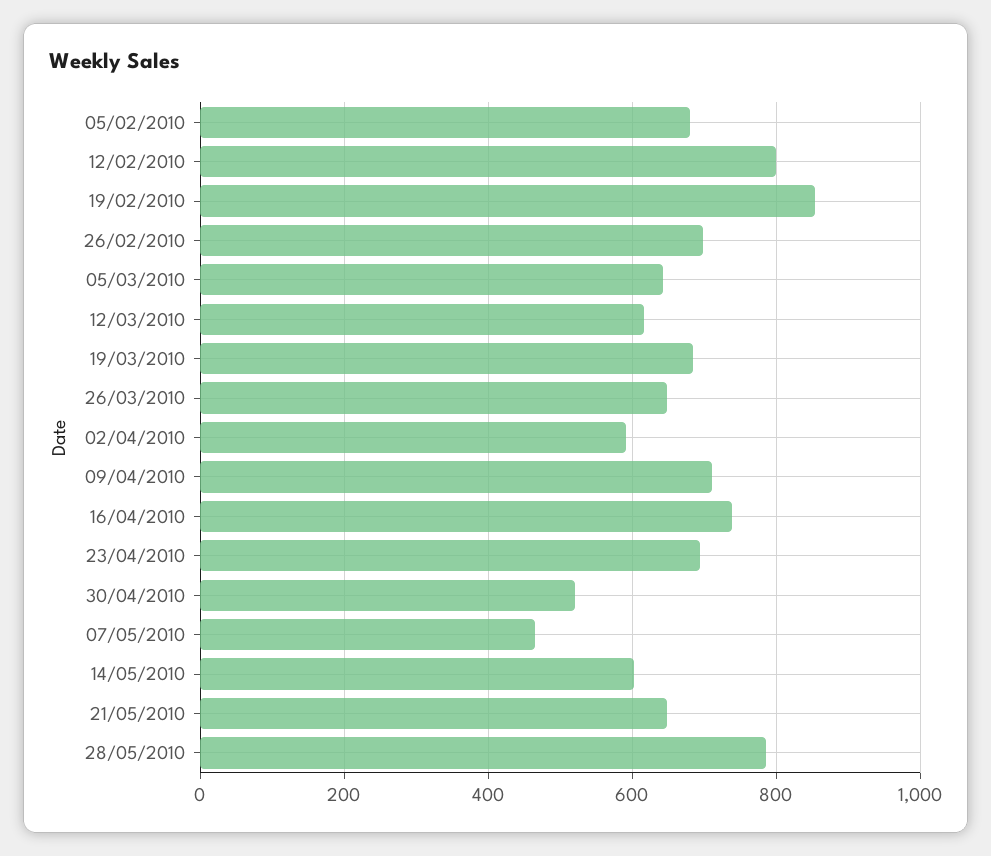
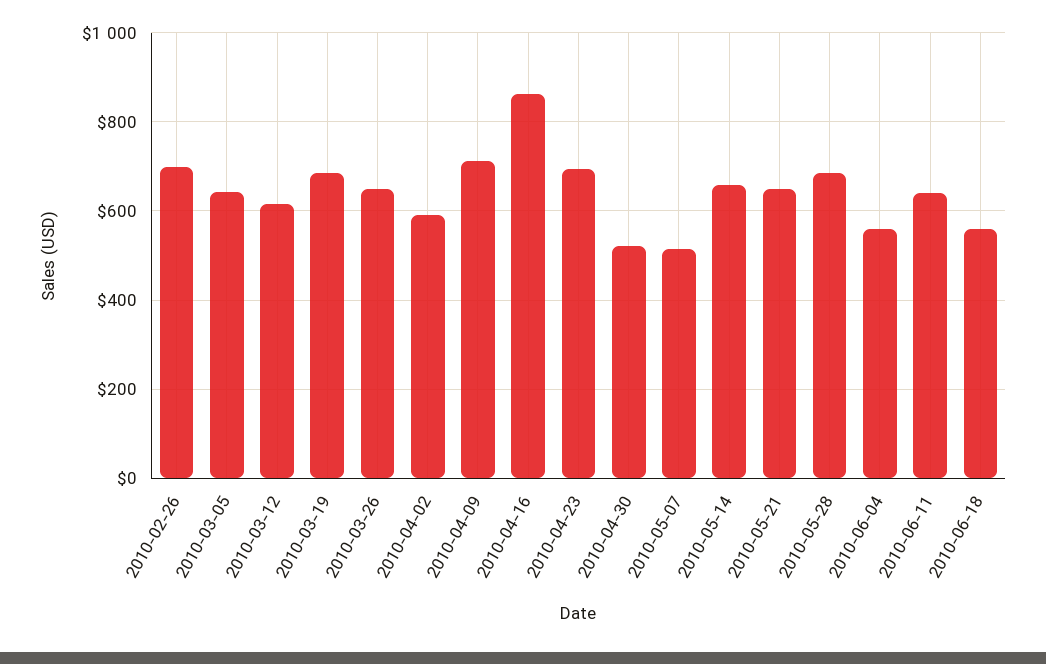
05/02/2010: 680 -> none
12/02/2010: 800 -> none
19/02/2010: 860 -> none
16/04/2010: 740 -> 860
07/05/2010: 460 -> 520
14/05/2010: 600 -> 660
28/05/2010: 780 -> 680
2010-06-04: none -> 560
2010-06-11: none -> 640
2010-06-18: none -> 560

